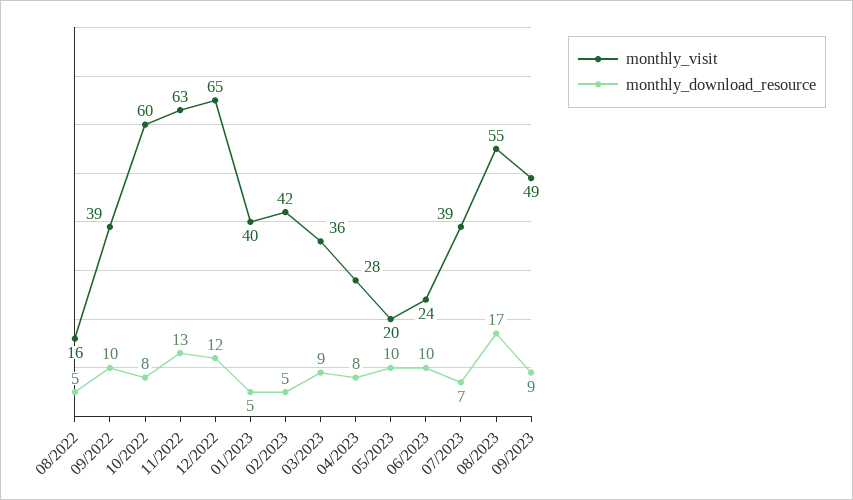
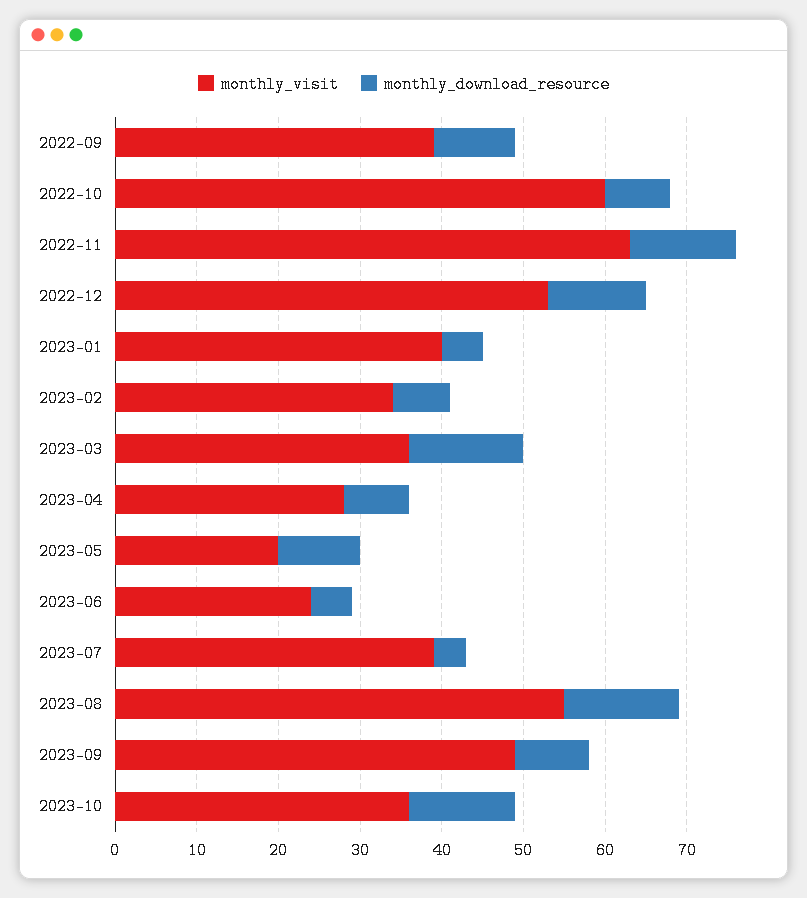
monthly_visit, 08/2022: 16 -> none
monthly_download_resource, 08/2022: 5 -> none
monthly_visit, 12/2022: 65 -> 53
monthly_visit, 02/2023: 42 -> 34
monthly_download_resource, 02/2023: 5 -> 7
monthly_download_resource, 03/2023: 9 -> 14
monthly_download_resource, 06/2023: 10 -> 5
monthly_download_resource, 07/2023: 7 -> 4
monthly_download_resource, 08/2023: 17 -> 14
monthly_visit, 2023-10: none -> 36
monthly_download_resource, 2023-10: none -> 13

